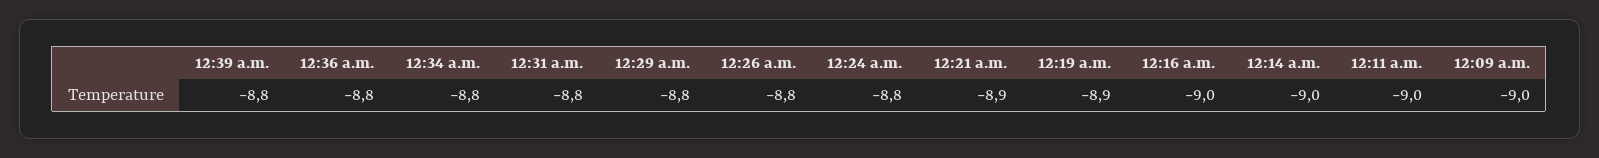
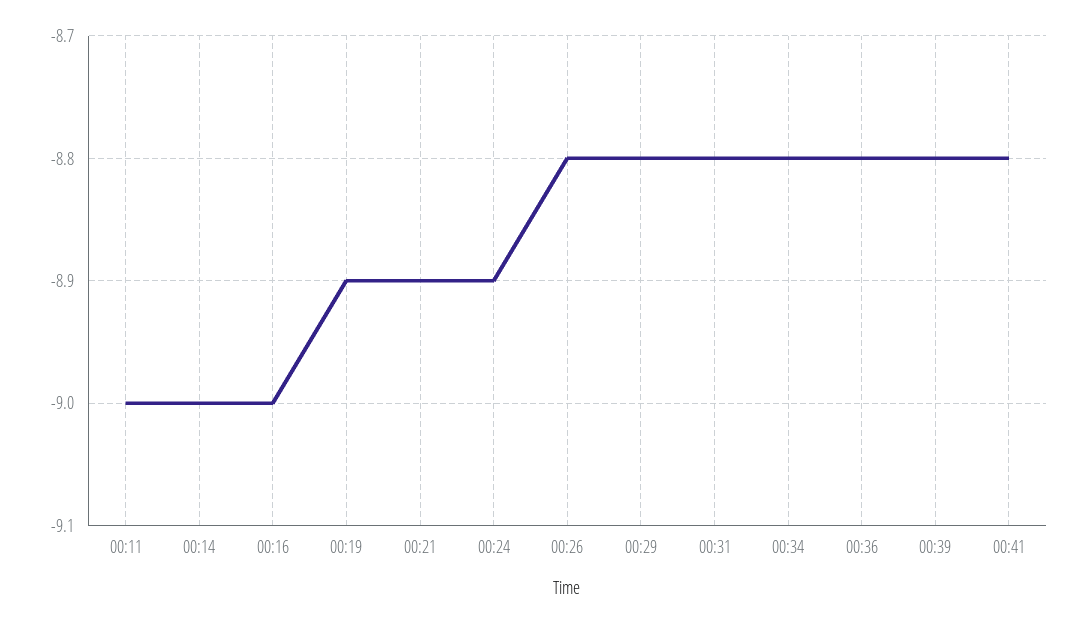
12:24 a.m.: -8.8 -> -8.9
12:09 a.m.: -9 -> none
00:41: none -> -8.8

